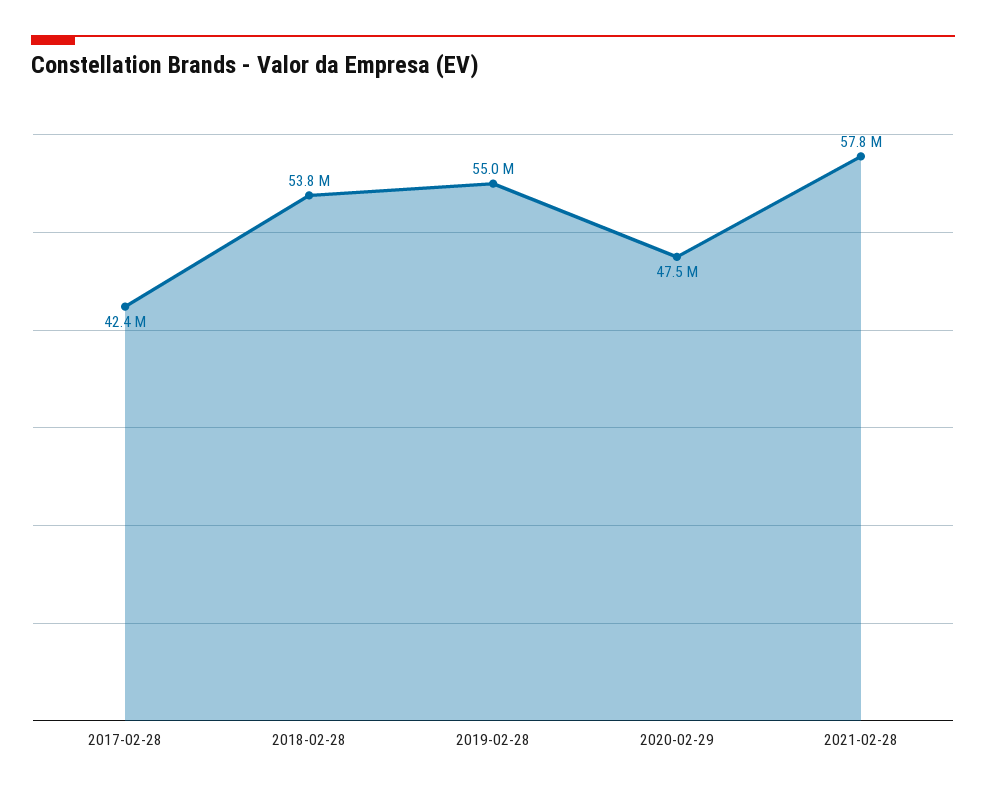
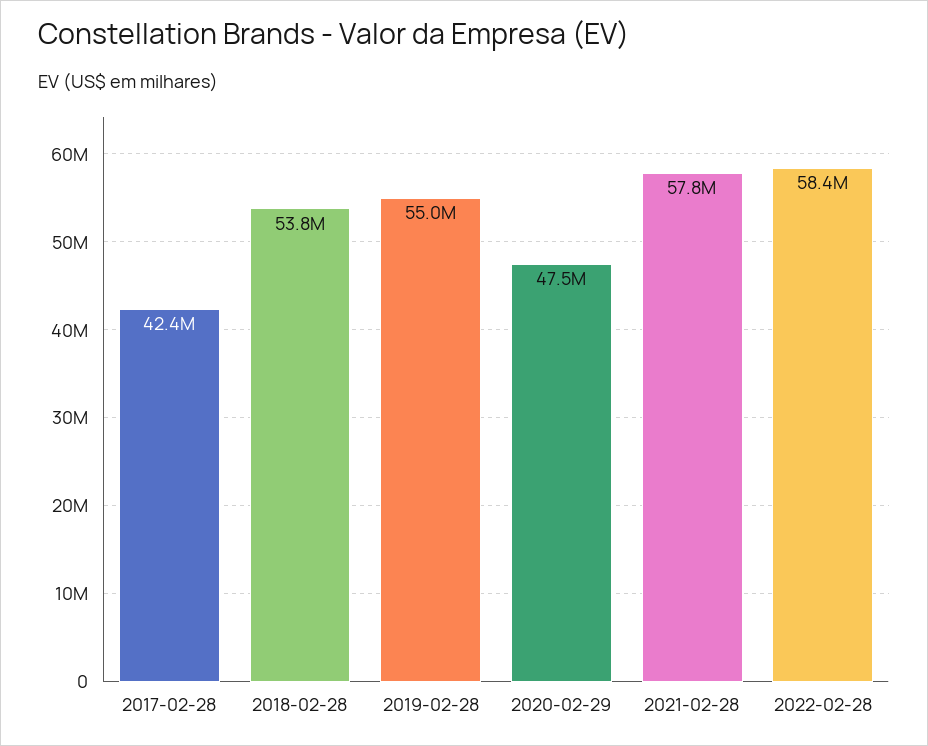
2022-02-28: none -> 58400000

